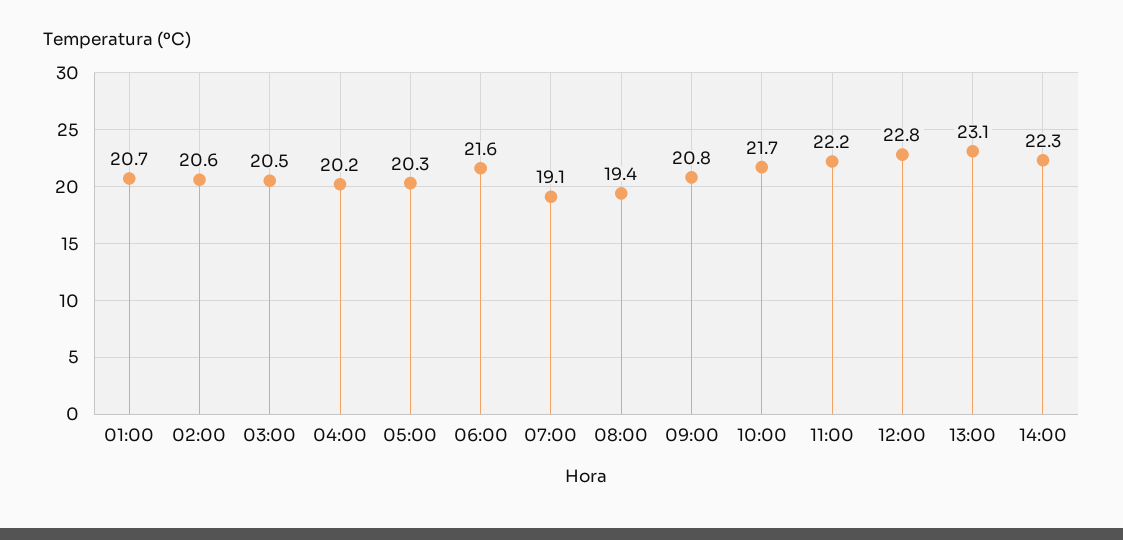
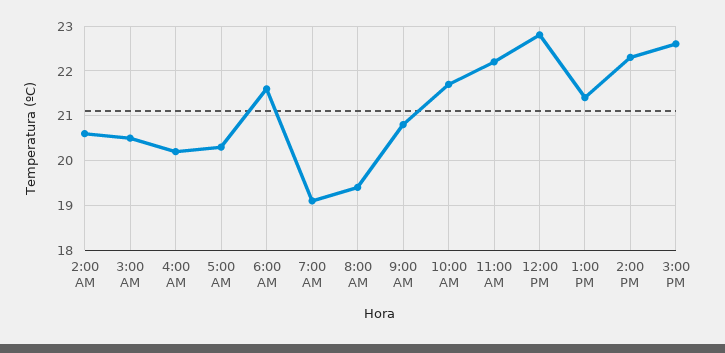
01:00: 20.7 -> none
13:00: 23.1 -> 21.5
3:00 PM: none -> 22.5

